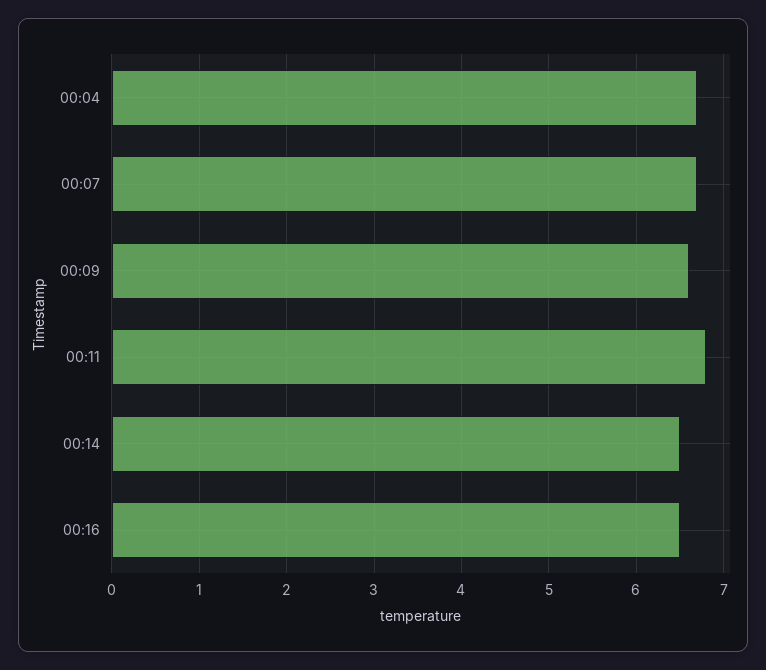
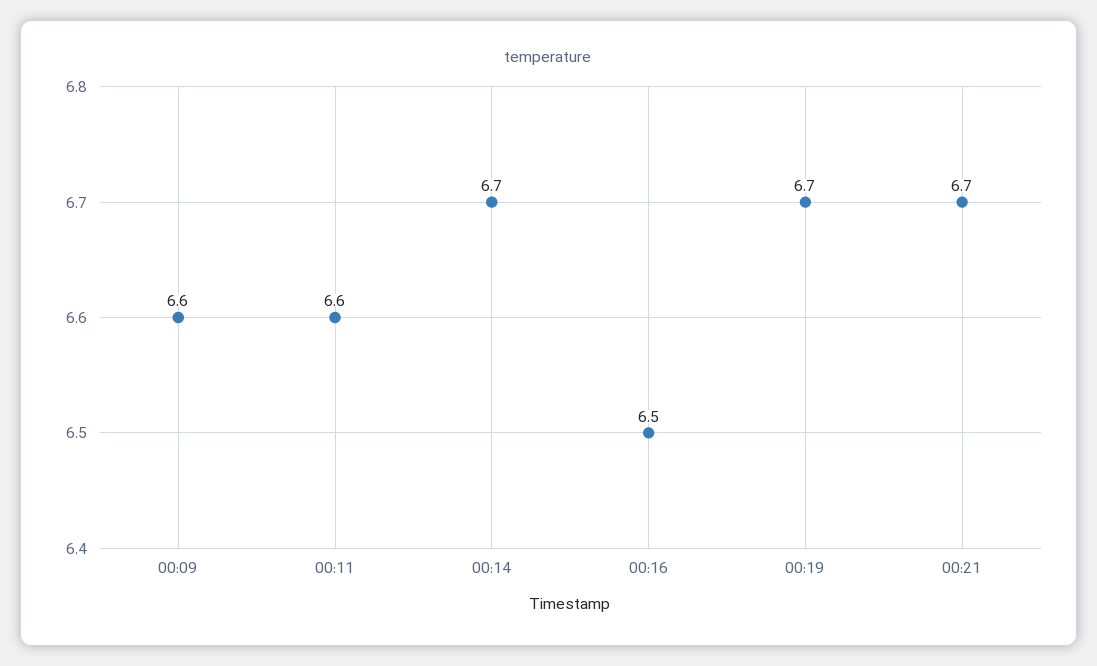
00:04: 6.7 -> none
00:07: 6.7 -> none
00:11: 6.8 -> 6.6
00:14: 6.5 -> 6.7
00:19: none -> 6.7
00:21: none -> 6.7

